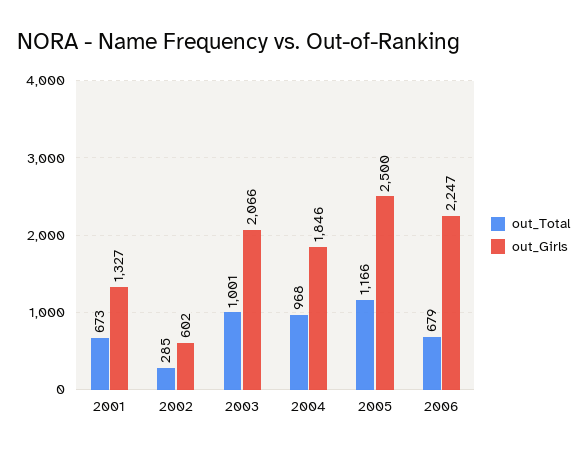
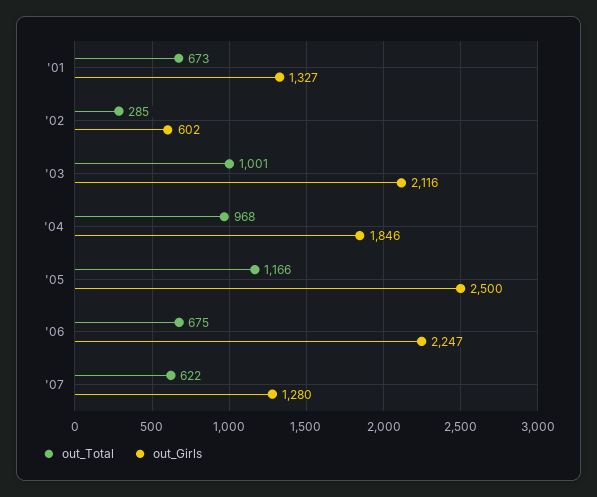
out_Girls, 2003: 2066 -> 2116
out_Total, 2006: 679 -> 675
out_Total, '07: none -> 622
out_Girls, '07: none -> 1280

